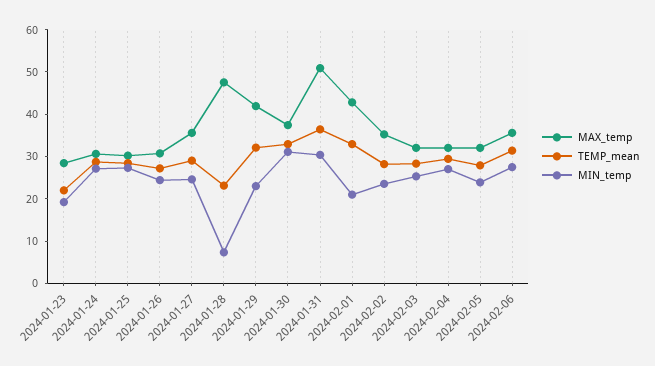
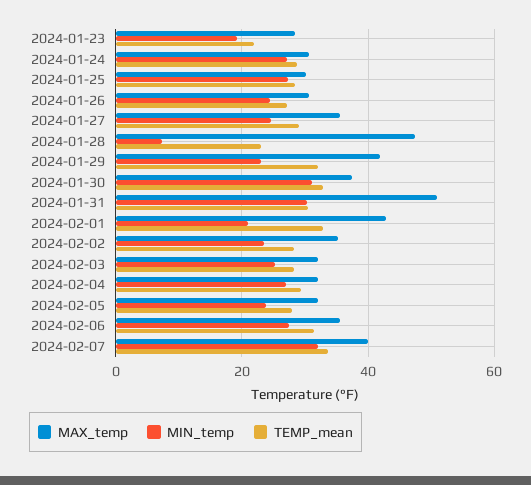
TEMP_mean, 2024-01-31: 36 -> 30
MAX_temp, 2024-02-07: none -> 40
MIN_temp, 2024-02-07: none -> 32
TEMP_mean, 2024-02-07: none -> 34

